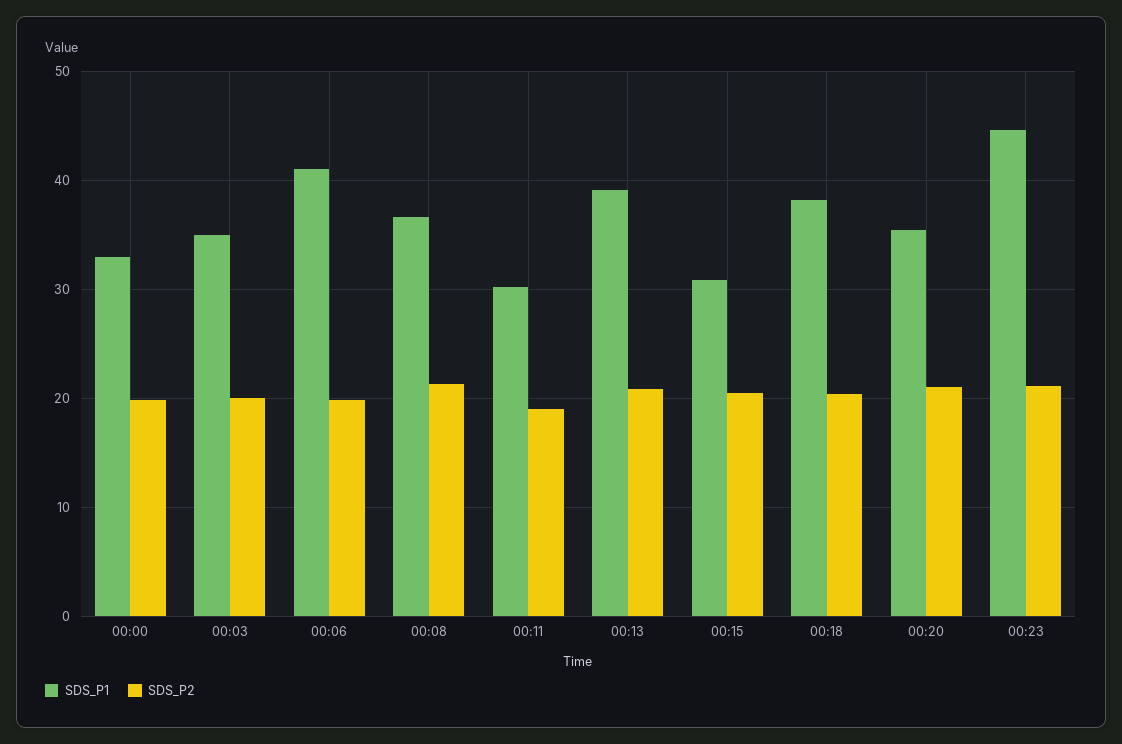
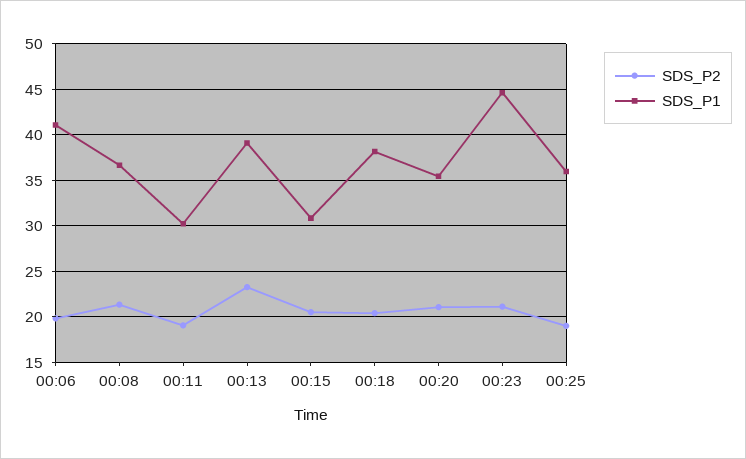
SDS_P1, 00:00: 33 -> none
SDS_P2, 00:00: 20 -> none
SDS_P1, 00:03: 35 -> none
SDS_P2, 00:03: 20 -> none
SDS_P2, 00:13: 21 -> 23
SDS_P2, 00:25: none -> 19
SDS_P1, 00:25: none -> 36

